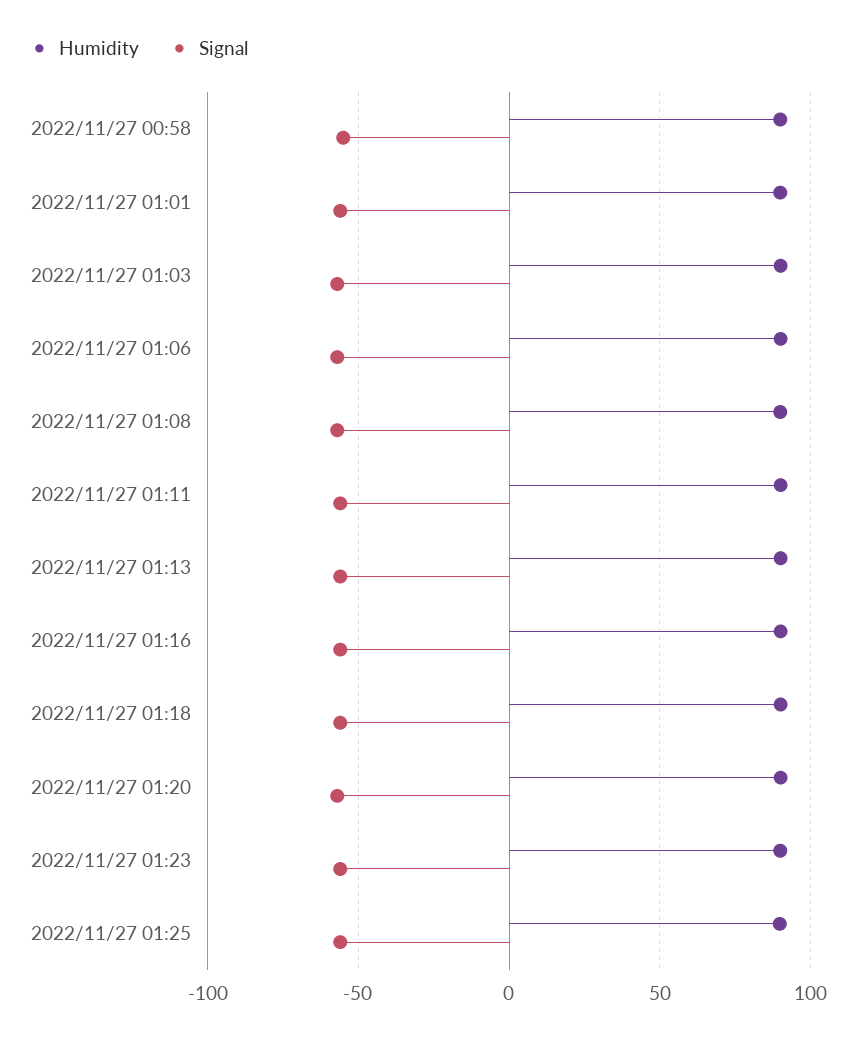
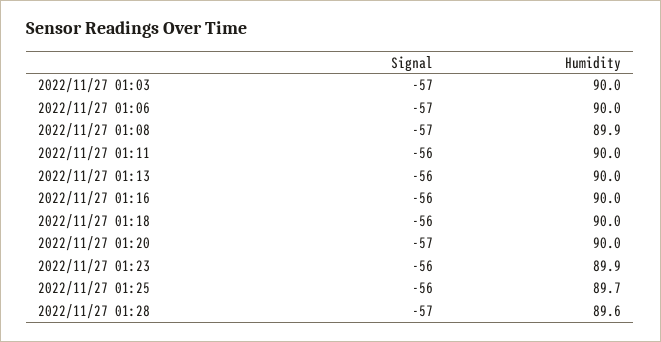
Humidity, 2022/11/27 00:58: 90 -> none
Signal, 2022/11/27 00:58: -55 -> none
Humidity, 2022/11/27 01:01: 90 -> none
Signal, 2022/11/27 01:01: -55 -> none
Signal, 2022/11/27 01:28: none -> -57
Humidity, 2022/11/27 01:28: none -> 89.6

